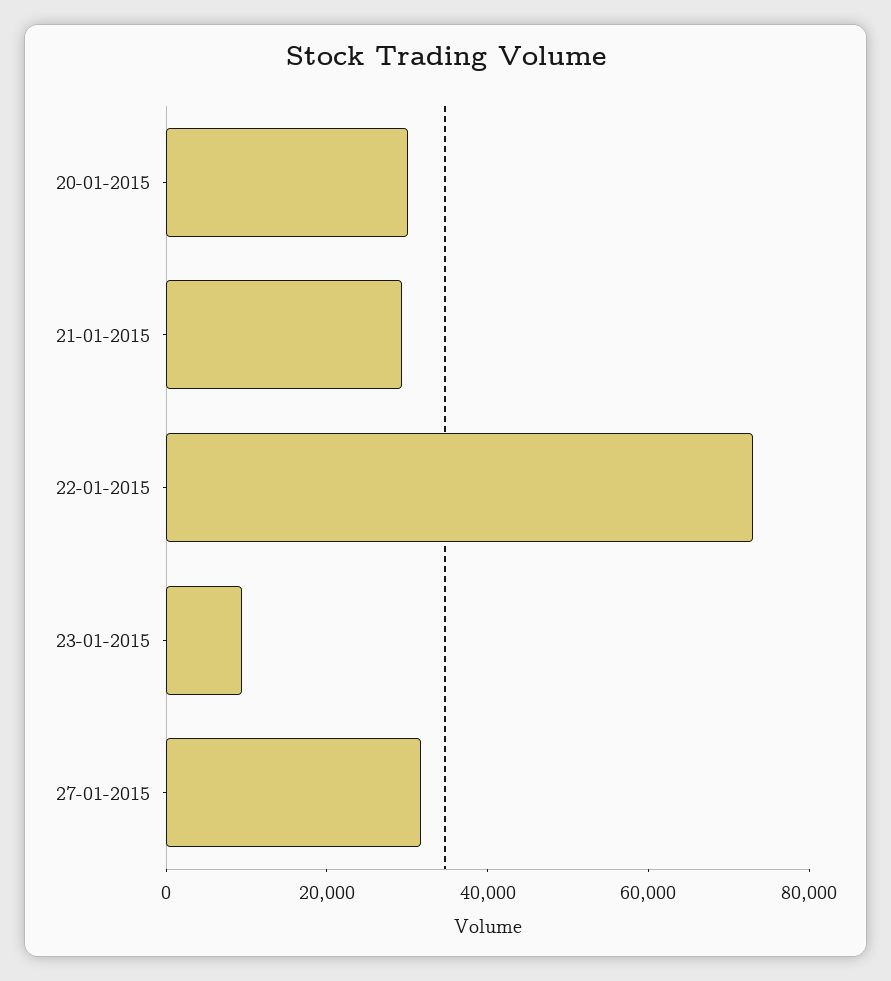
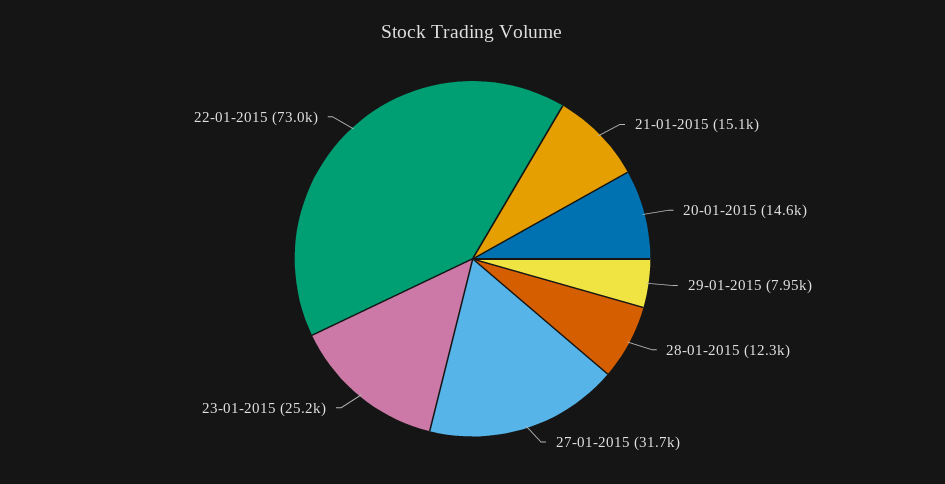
20-01-2015: 30000 -> 14600
21-01-2015: 30000 -> 15100
23-01-2015: 10000 -> 25200
29-01-2015: none -> 7950
28-01-2015: none -> 12300

